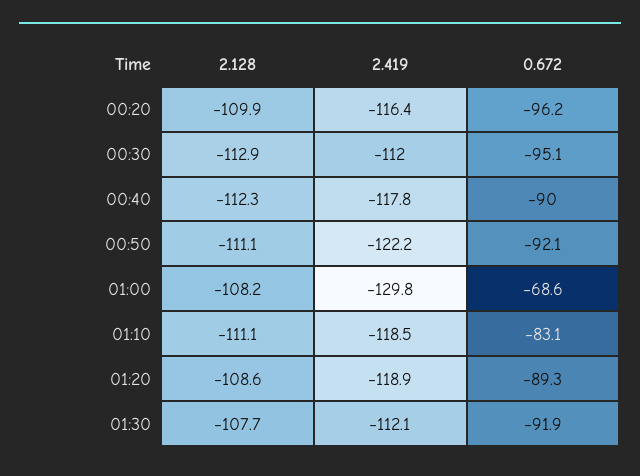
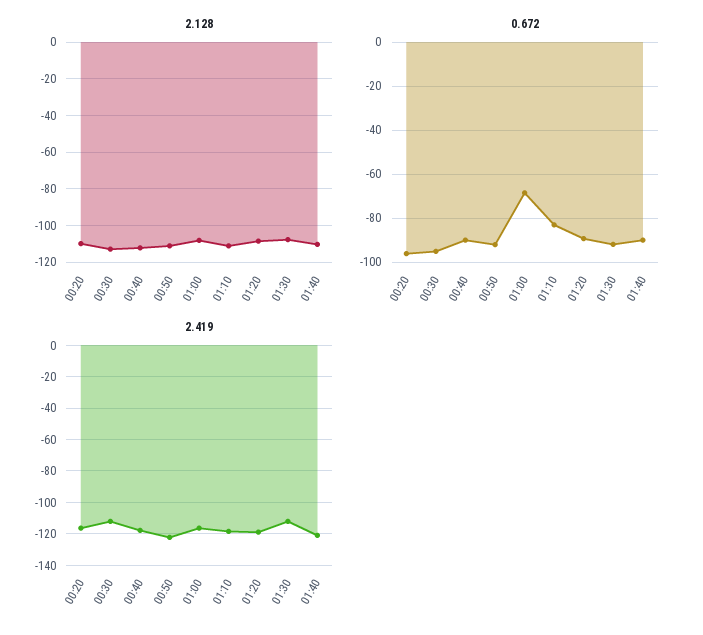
2.419, 01:00: -129.8 -> -115
2.128, 01:40: none -> -110
0.672, 01:40: none -> -90
2.419, 01:40: none -> -120

